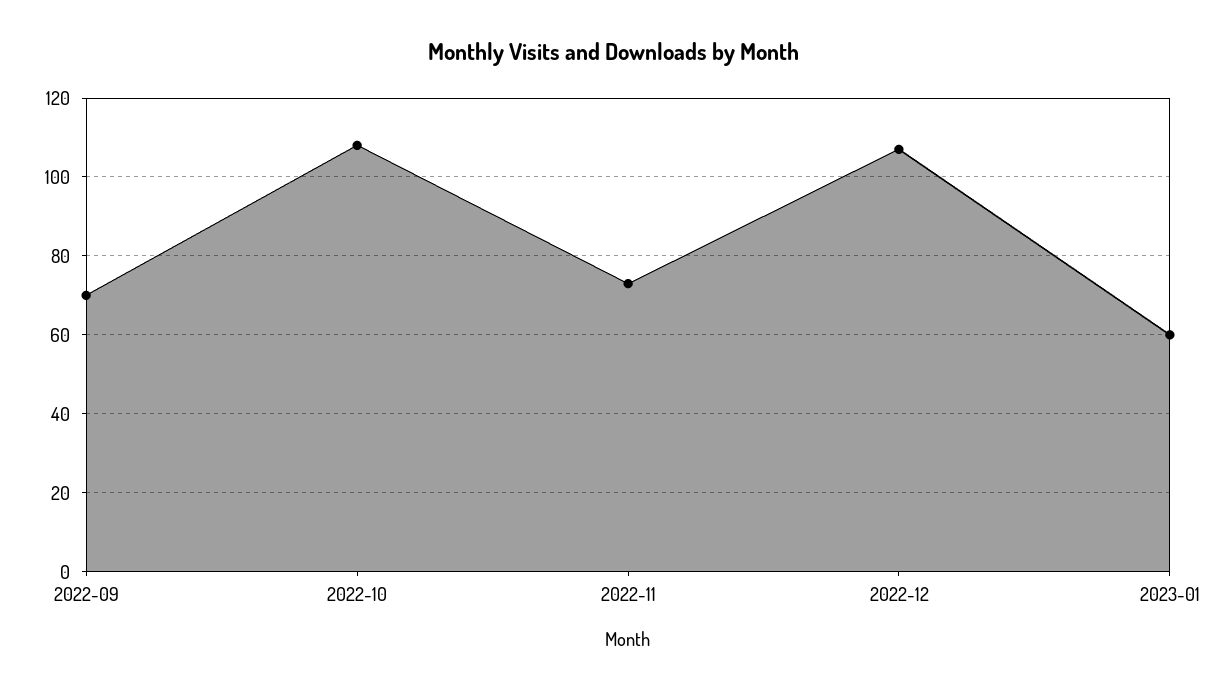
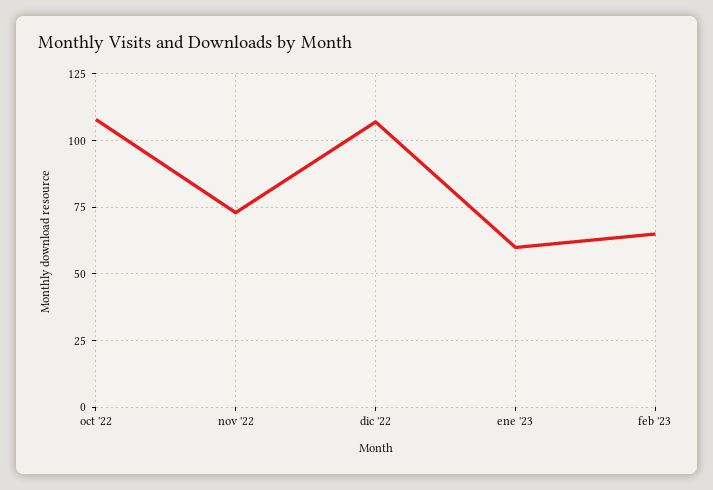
2022-09: 70 -> none
feb '23: none -> 65

